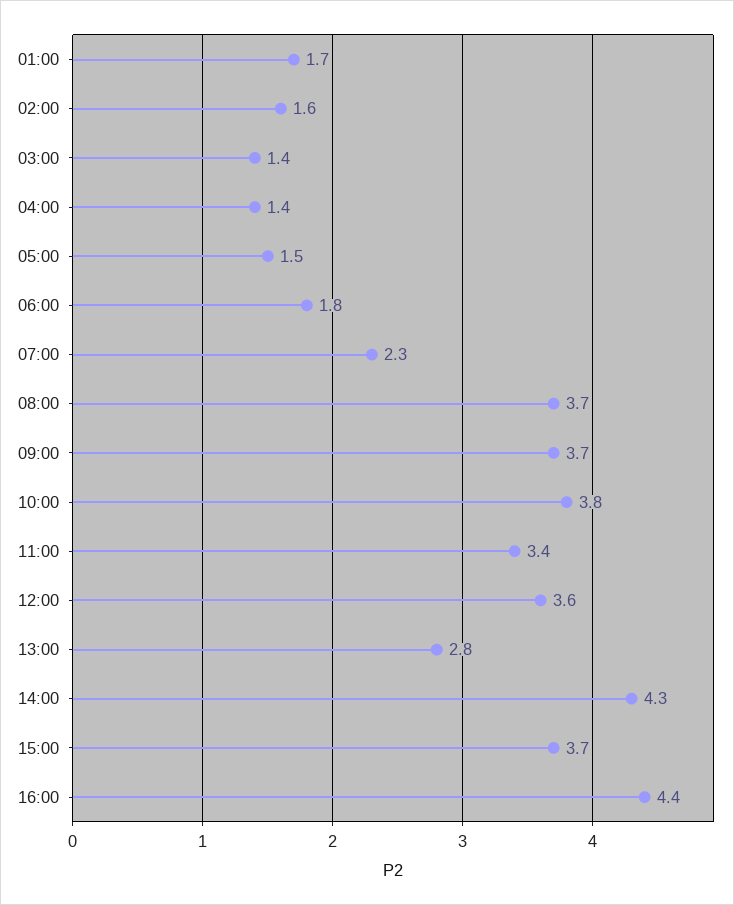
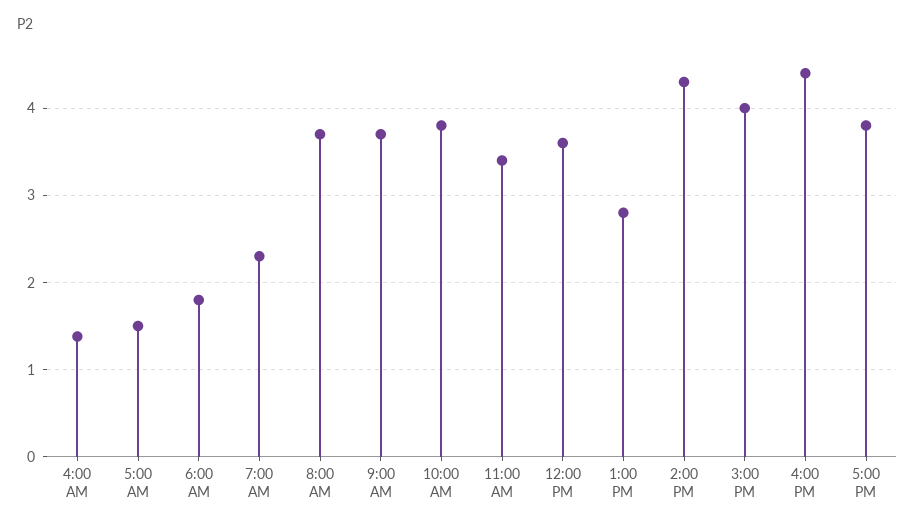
01:00: 1.7 -> none
02:00: 1.6 -> none
03:00: 1.4 -> none
15:00: 3.7 -> 4
5:00 PM: none -> 3.8

